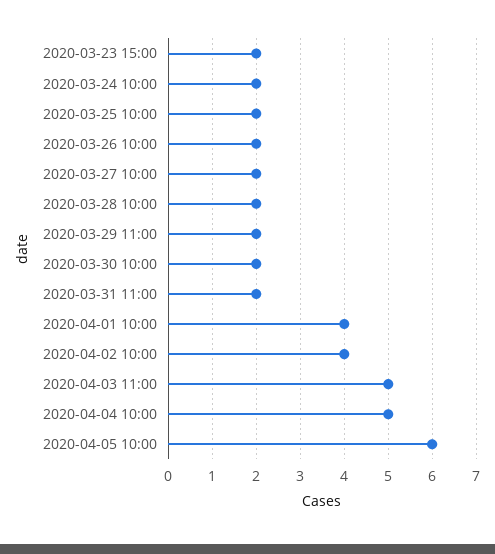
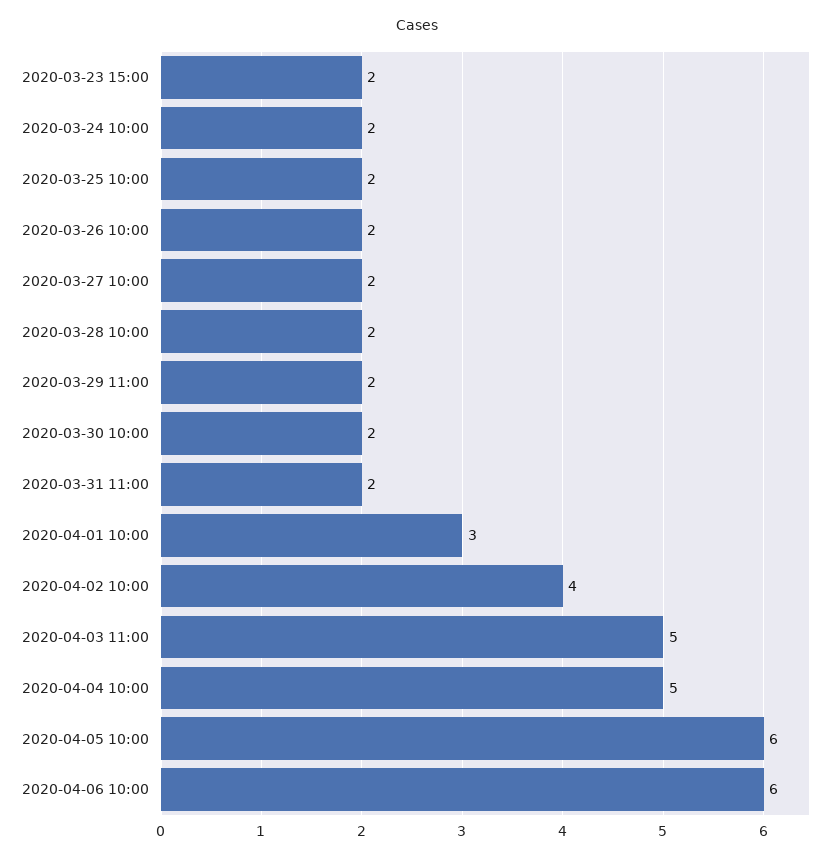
2020-04-01 10:00: 4 -> 3
2020-04-06 10:00: none -> 6

